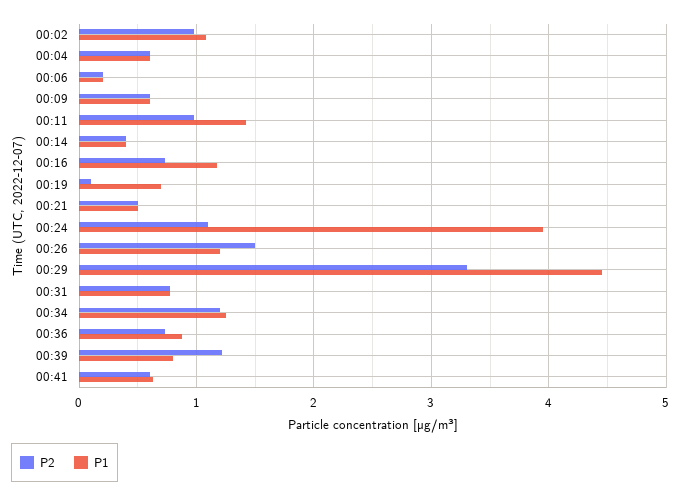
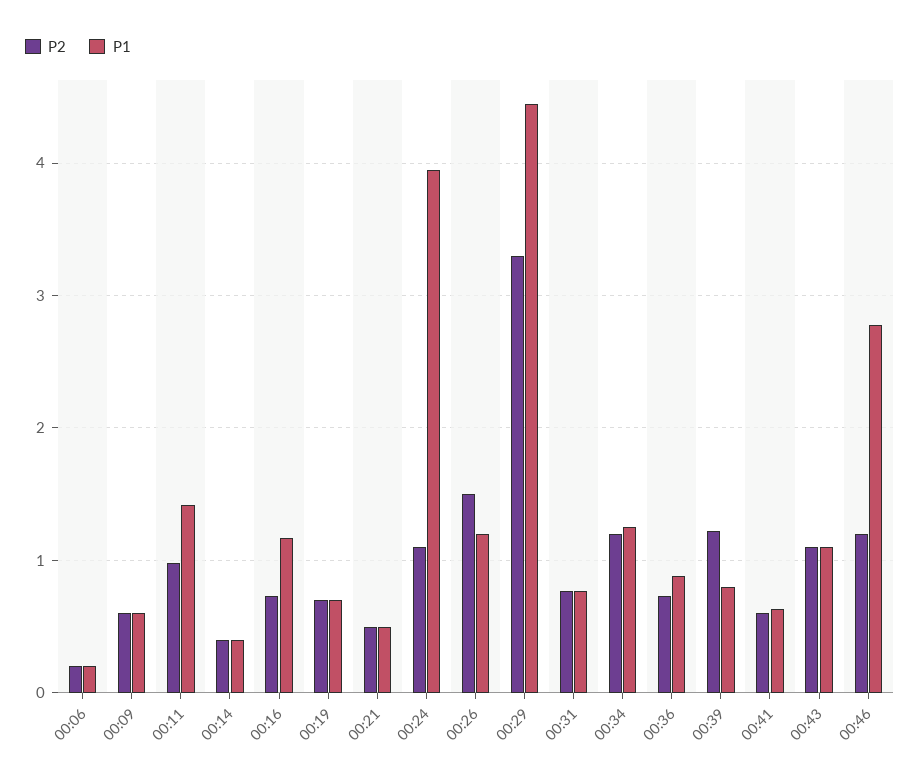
P2, 00:02: 1 -> none
P1, 00:02: 1.1 -> none
P2, 00:04: 0.6 -> none
P1, 00:04: 0.6 -> none
P2, 00:19: 0.1 -> 0.7
P2, 00:43: none -> 1.1
P1, 00:43: none -> 1.1
P2, 00:46: none -> 1.2
P1, 00:46: none -> 2.8

